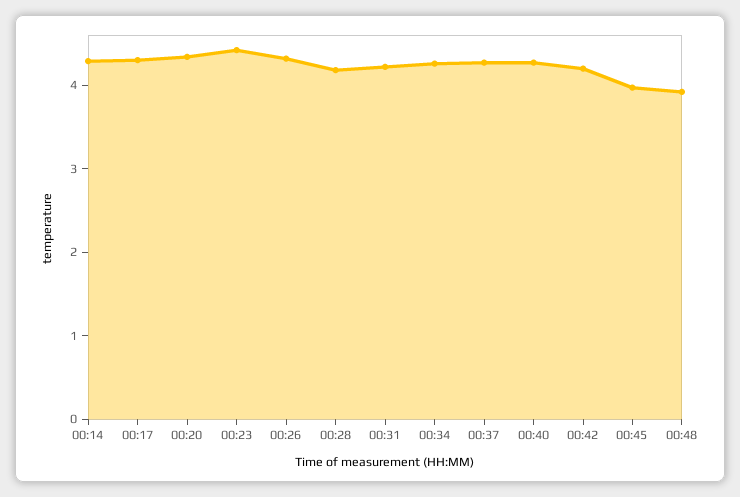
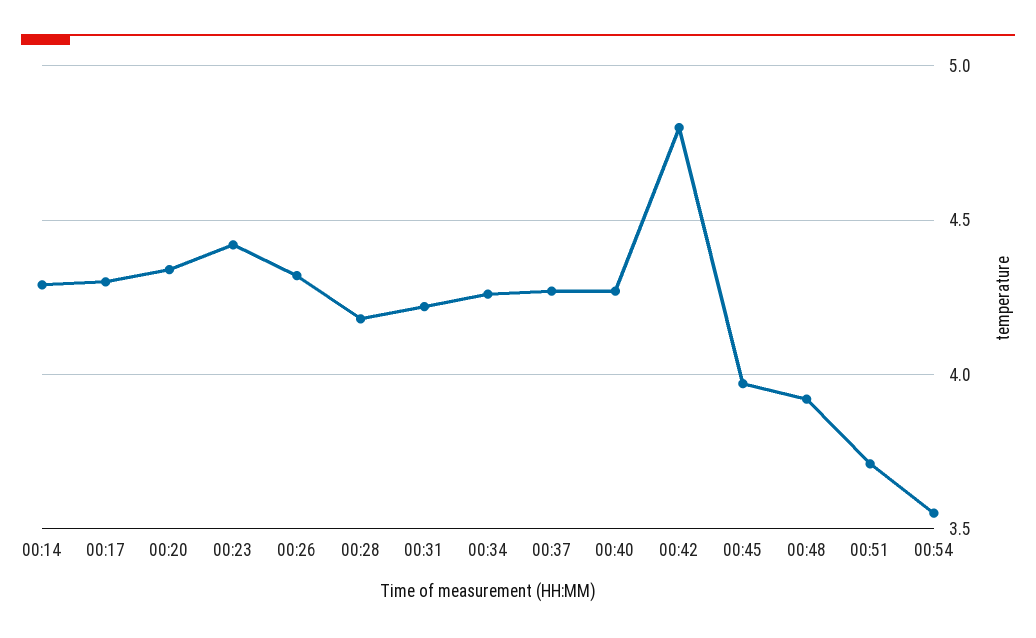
00:42: 4.2 -> 4.8
00:51: none -> 3.7
00:54: none -> 3.55

